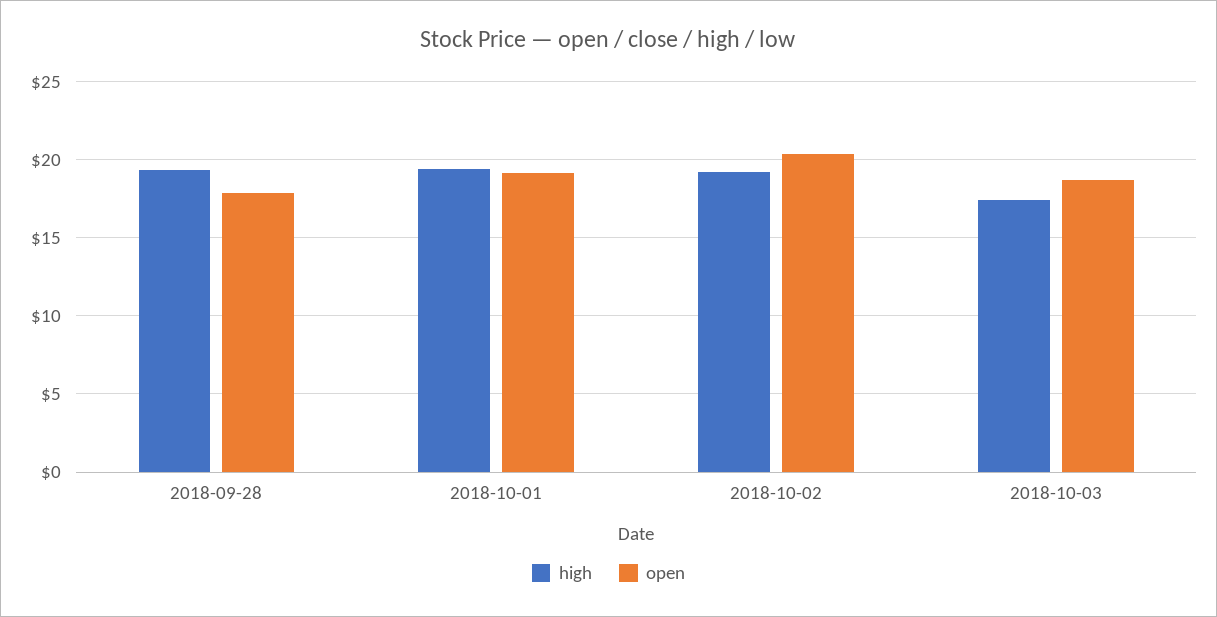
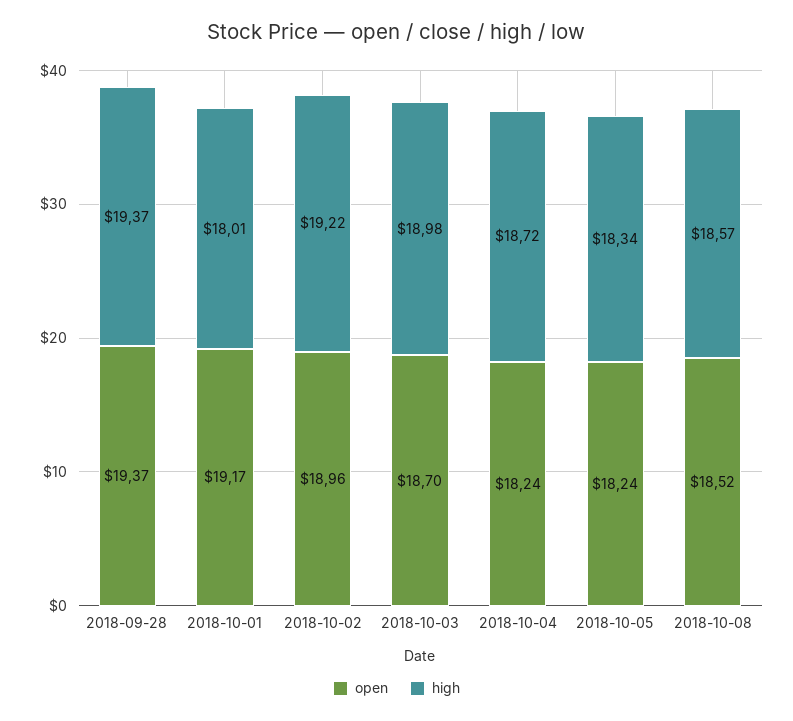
open, 2018-09-28: 18 -> 19.37
high, 2018-10-01: 19.5 -> 18.01
open, 2018-10-02: 20.5 -> 18.96
high, 2018-10-03: 17.5 -> 18.98
open, 2018-10-04: none -> 18.24
high, 2018-10-04: none -> 18.72
open, 2018-10-05: none -> 18.24
high, 2018-10-05: none -> 18.34
open, 2018-10-08: none -> 18.52
high, 2018-10-08: none -> 18.57

